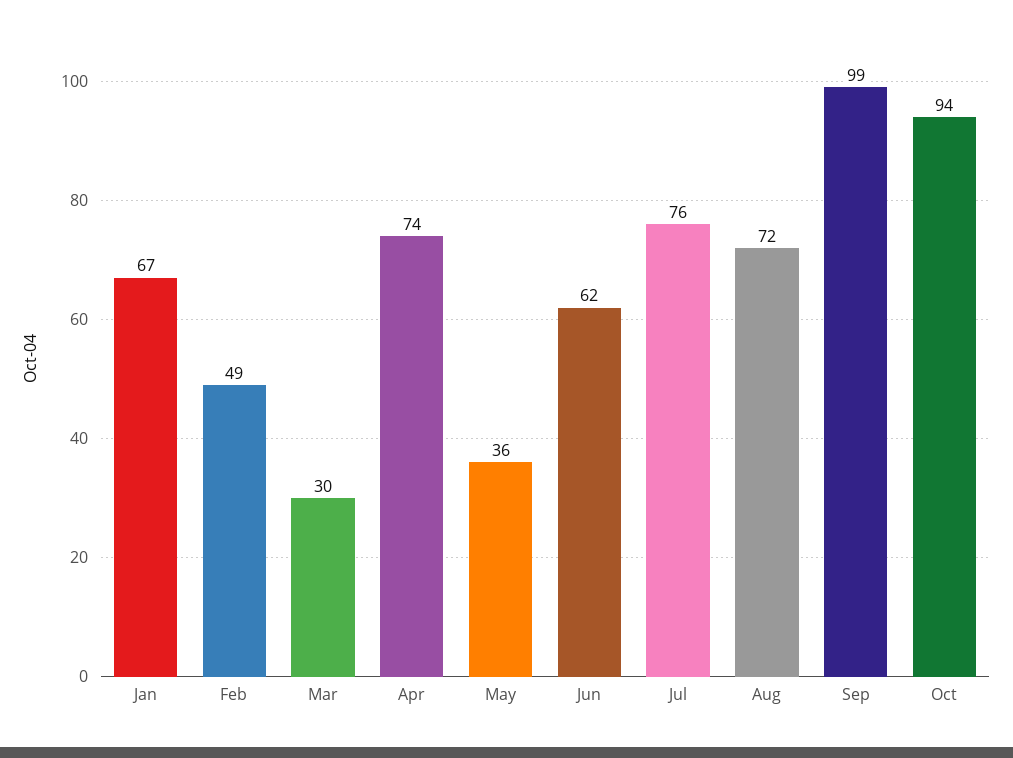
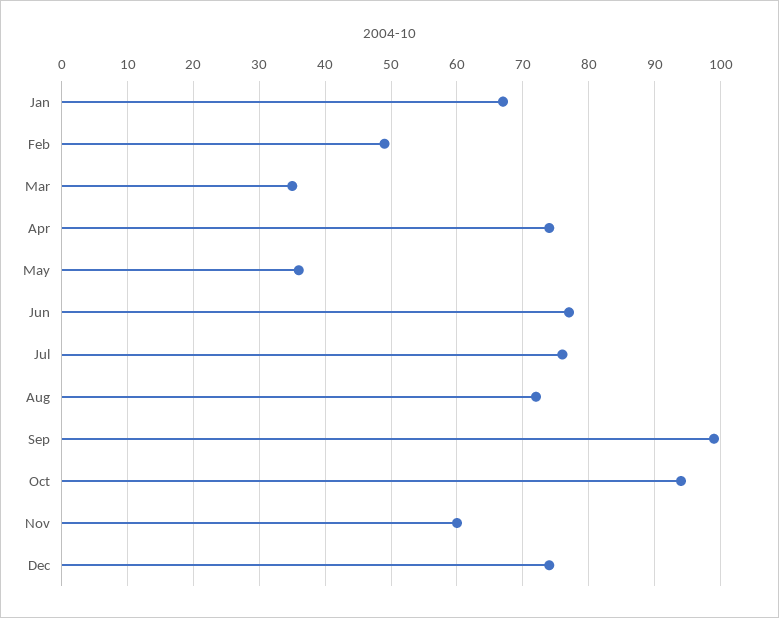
Mar: 30 -> 35
Jun: 62 -> 77
Nov: none -> 60
Dec: none -> 74

